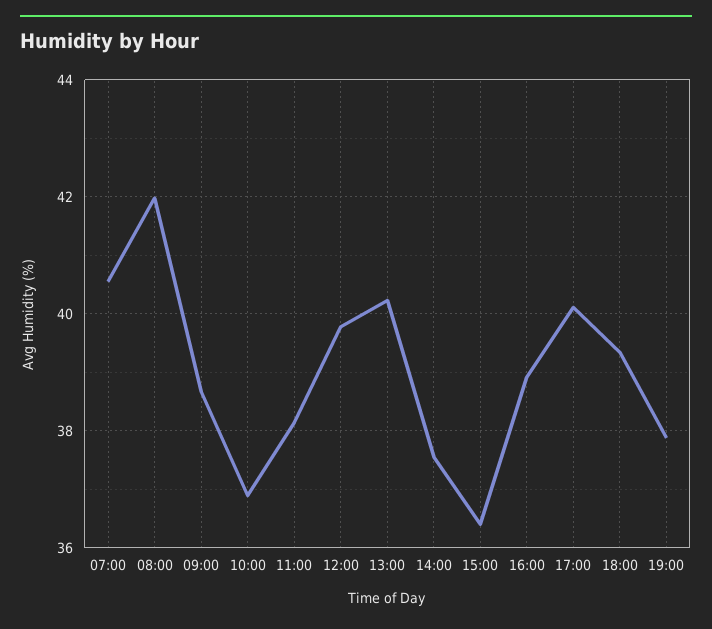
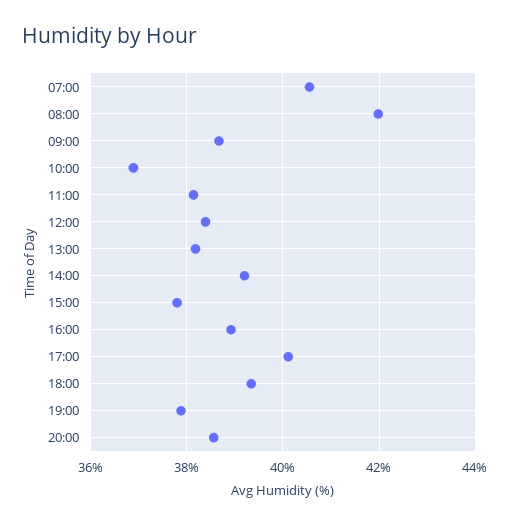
12:00: 39.8 -> 38.4
13:00: 40.2 -> 38.2
14:00: 37.6 -> 39.2
15:00: 36.4 -> 37.8
20:00: none -> 38.6

